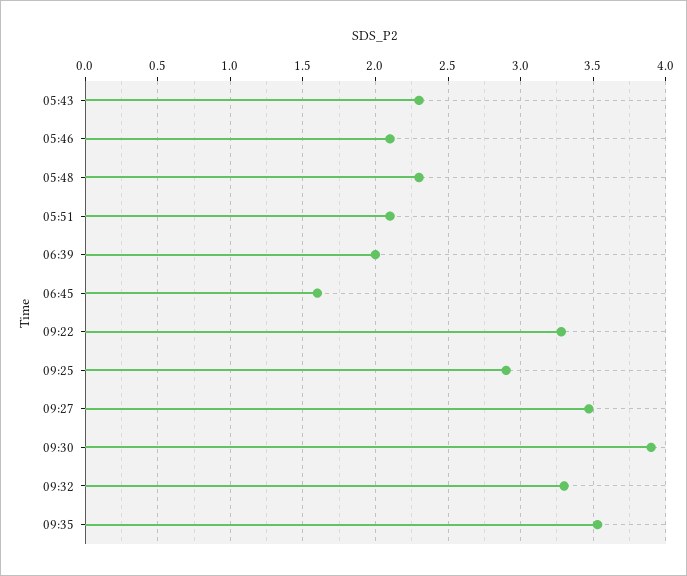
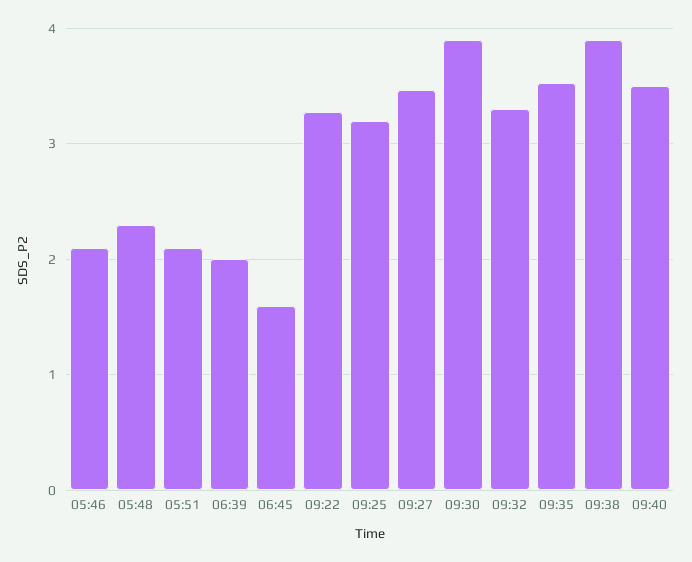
05:43: 2.3 -> none
09:25: 2.9 -> 3.2
09:38: none -> 3.9
09:40: none -> 3.5

